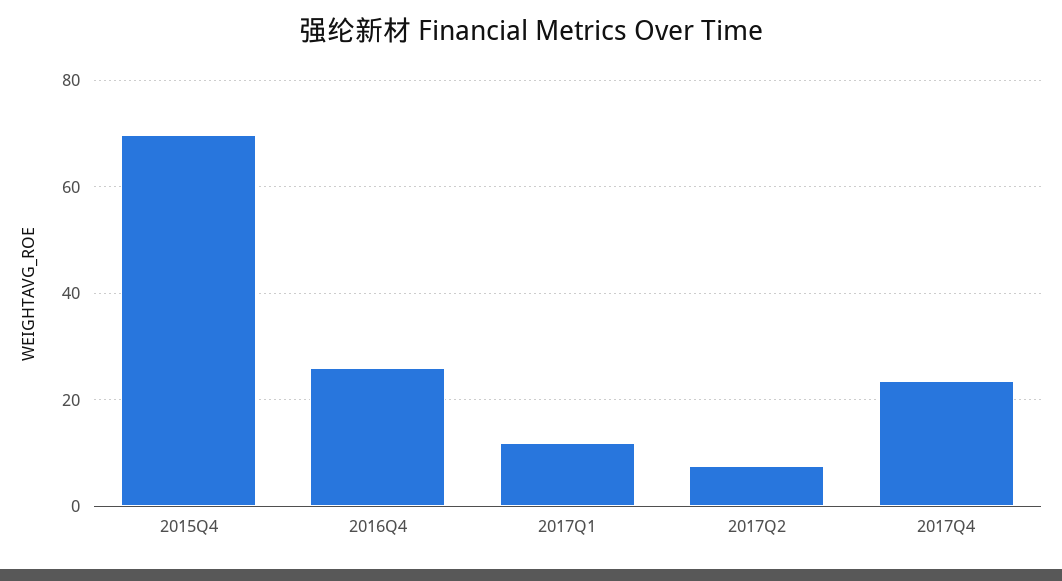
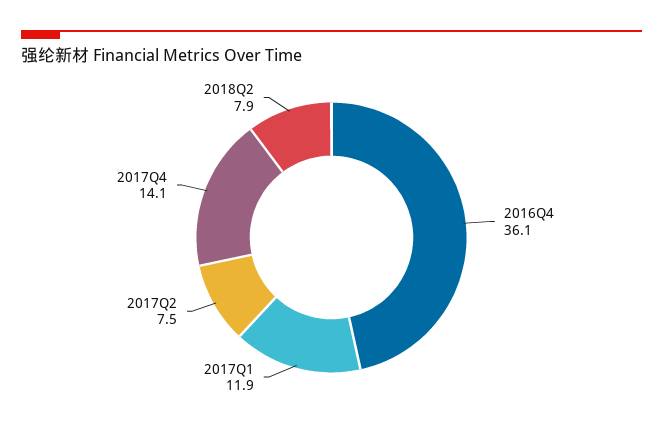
2015Q4: 70 -> none
2016Q4: 26 -> 36.1
2017Q4: 24 -> 14.1
2018Q2: none -> 7.9

